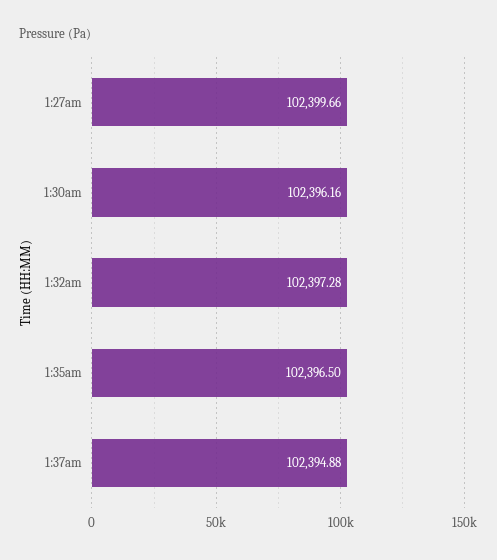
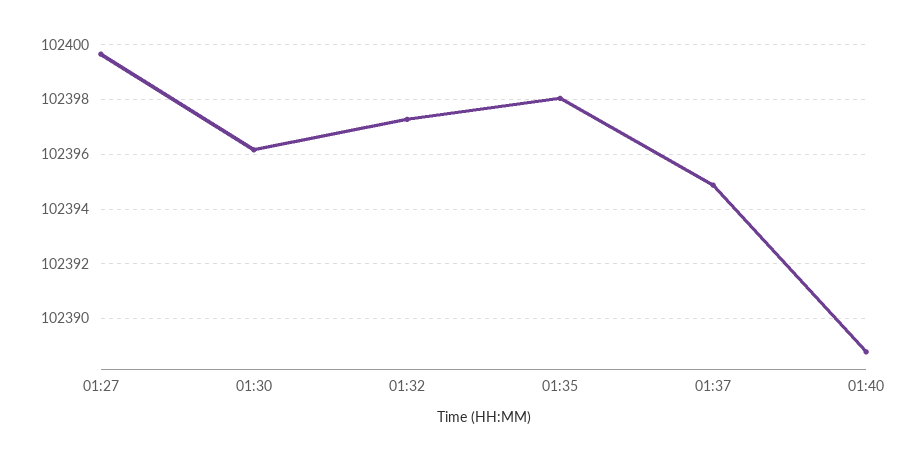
1:35am: 102396.5 -> 102398
01:40: none -> 102388.75

